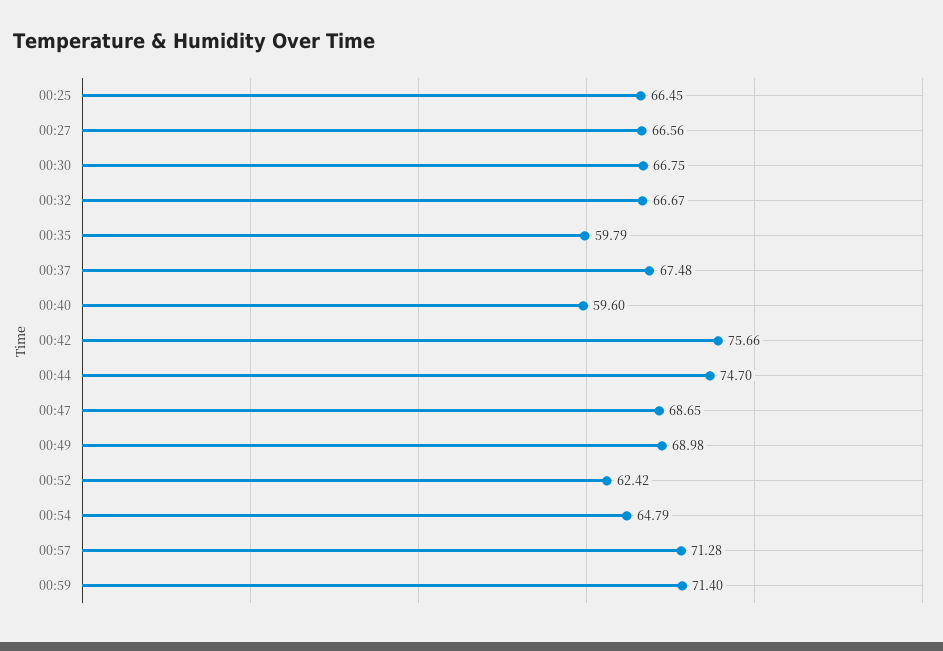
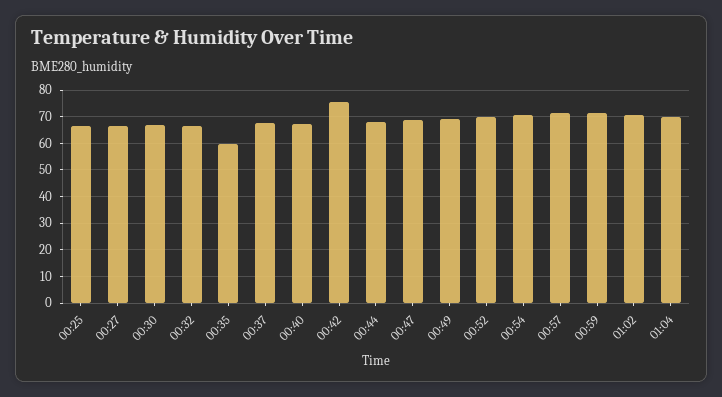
00:40: 59.6 -> 67.5
00:44: 74.7 -> 67.5
00:52: 62.42 -> 70
00:54: 64.79 -> 70
01:02: none -> 70
01:04: none -> 70

